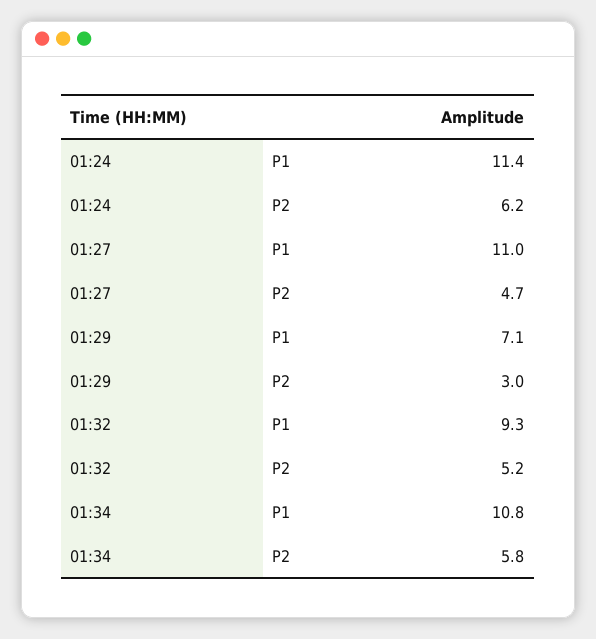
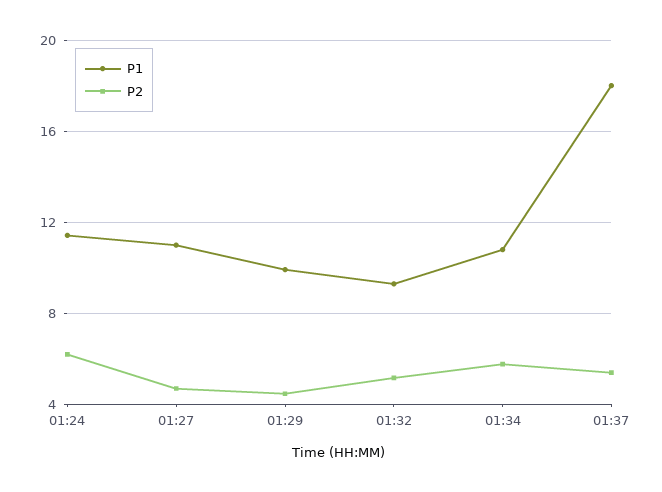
P1, 01:29: 7.1 -> 10
P2, 01:29: 3 -> 4.5
P1, 01:37: none -> 18
P2, 01:37: none -> 5.5

